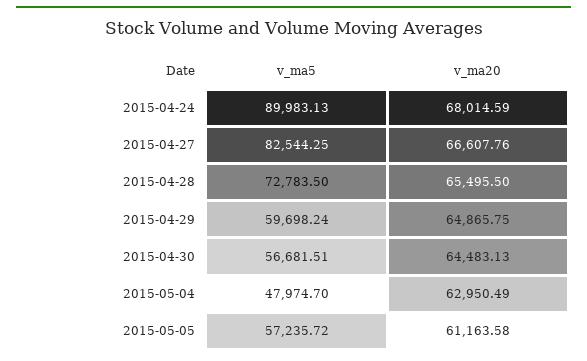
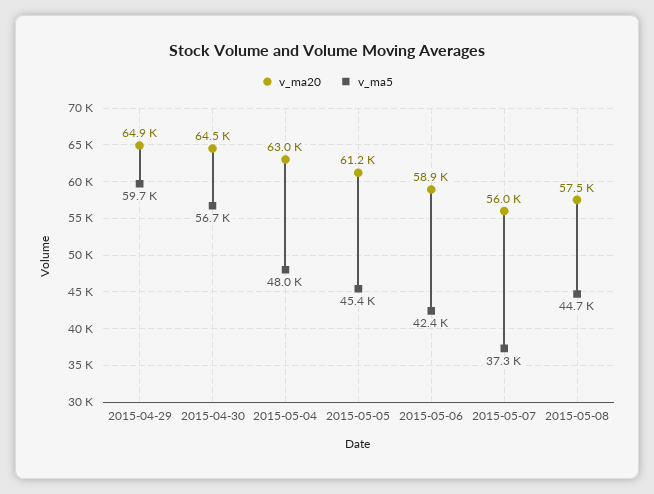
v_ma5, 2015-04-24: 89983.13 -> none
v_ma20, 2015-04-24: 68014.59 -> none
v_ma5, 2015-04-27: 82544.25 -> none
v_ma20, 2015-04-27: 66607.76 -> none
v_ma5, 2015-04-28: 72783.5 -> none
v_ma20, 2015-04-28: 65495.5 -> none
v_ma5, 2015-05-05: 57235.72 -> 45400
v_ma20, 2015-05-06: none -> 58900
v_ma5, 2015-05-06: none -> 42400
v_ma20, 2015-05-07: none -> 56000
v_ma5, 2015-05-07: none -> 37300
v_ma20, 2015-05-08: none -> 57500
v_ma5, 2015-05-08: none -> 44700

